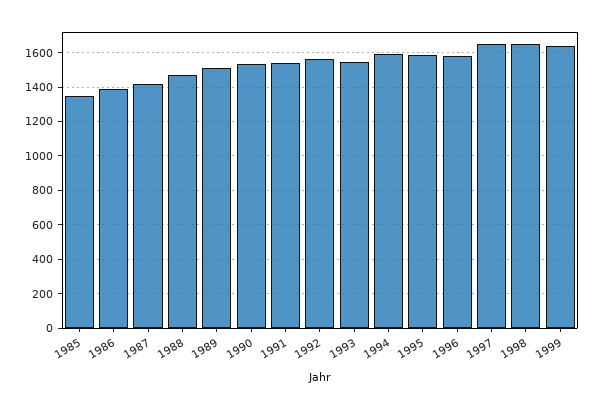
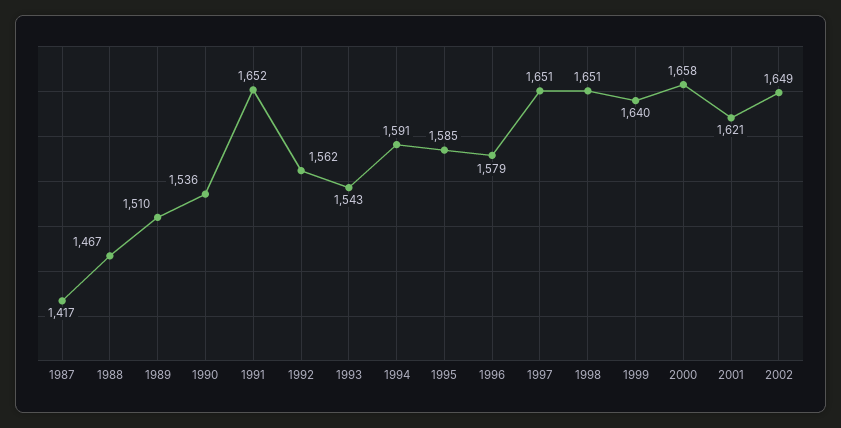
1985: 1350 -> none
1986: 1400 -> none
1991: 1550 -> 1652
2000: none -> 1658
2001: none -> 1621
2002: none -> 1649

